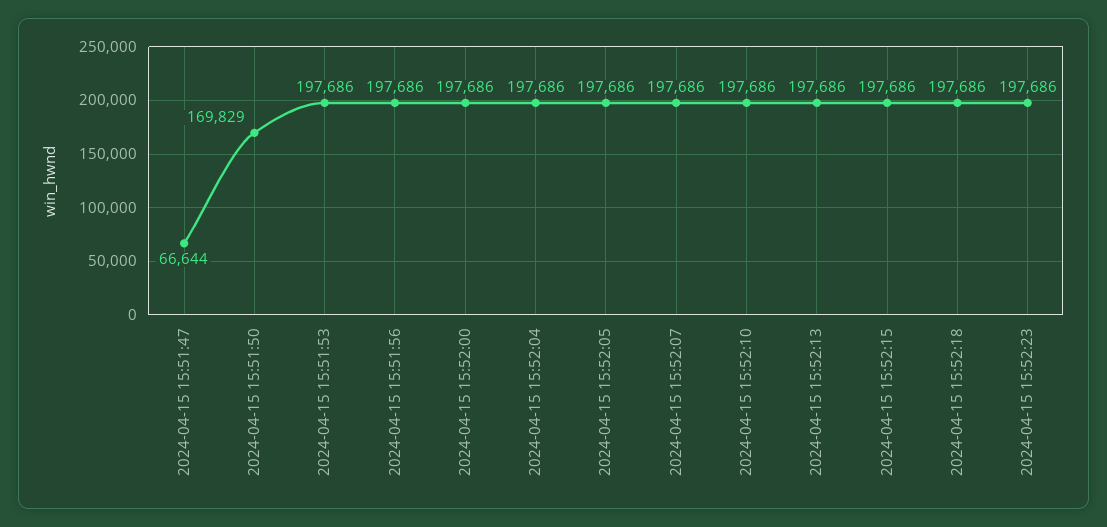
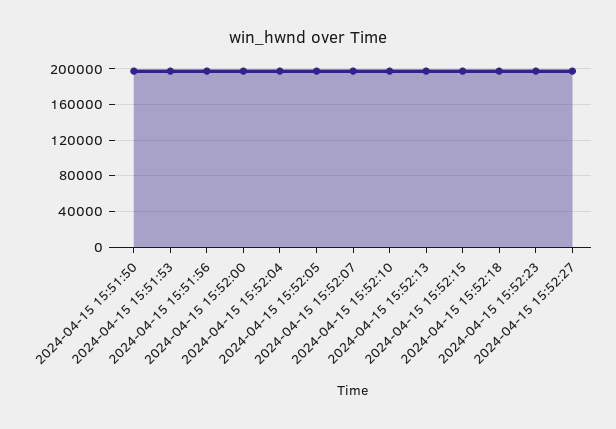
2024-04-15 15:51:47: 66644 -> none
2024-04-15 15:51:50: 169829 -> 200000
2024-04-15 15:52:27: none -> 200000

